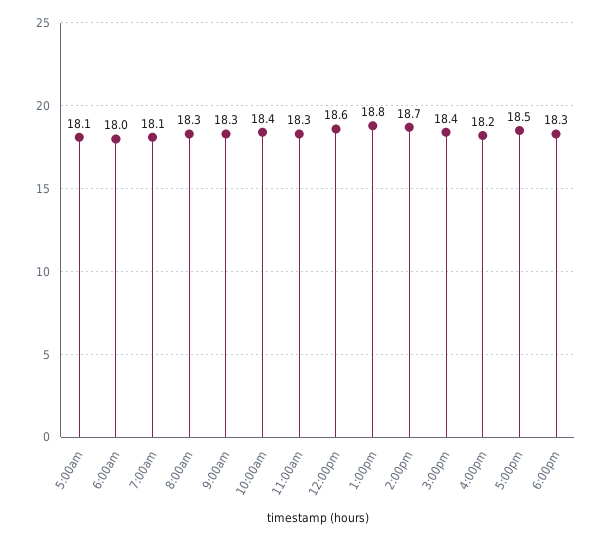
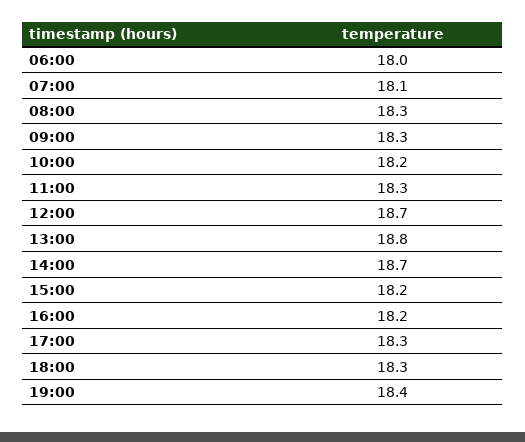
5:00am: 18.1 -> none
10:00am: 18.4 -> 18.2
12:00pm: 18.6 -> 18.7
3:00pm: 18.4 -> 18.2
5:00pm: 18.5 -> 18.3
19:00: none -> 18.4

